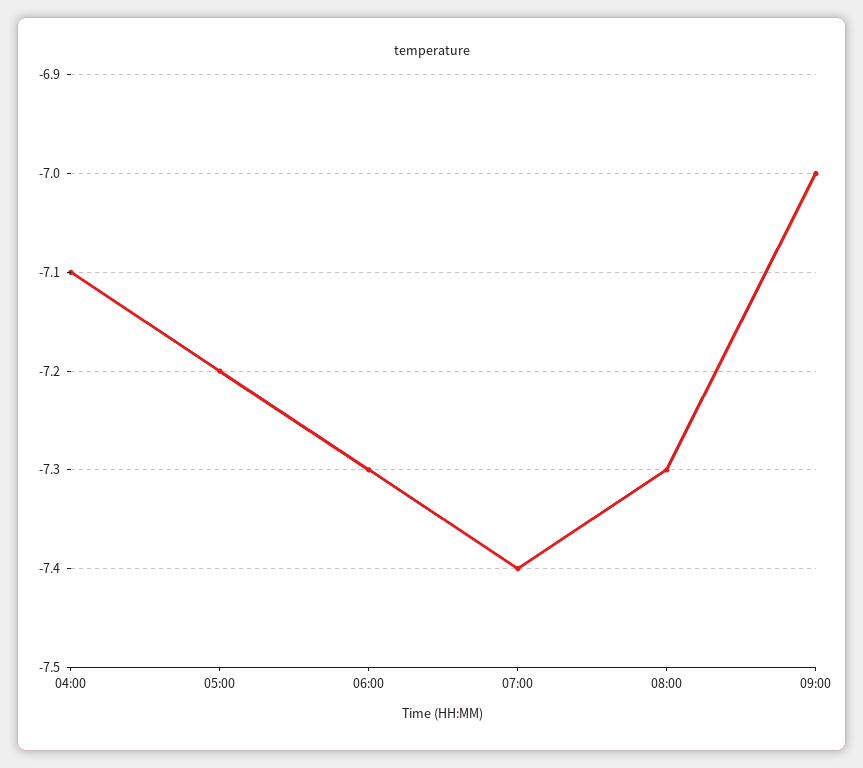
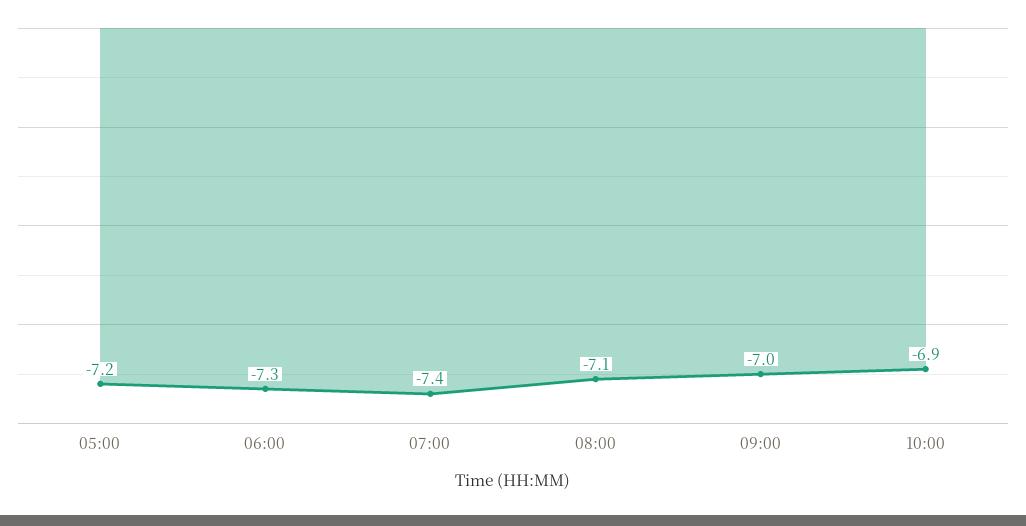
04:00: -7.1 -> none
08:00: -7.3 -> -7.1
10:00: none -> -6.9

